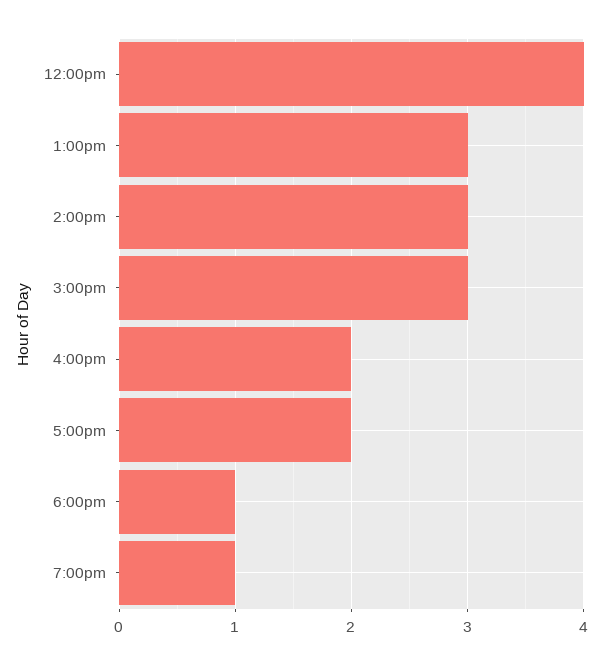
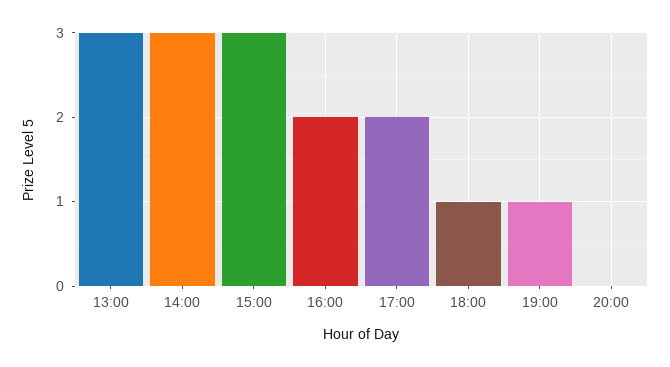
12:00pm: 4 -> none
20:00: none -> 0

